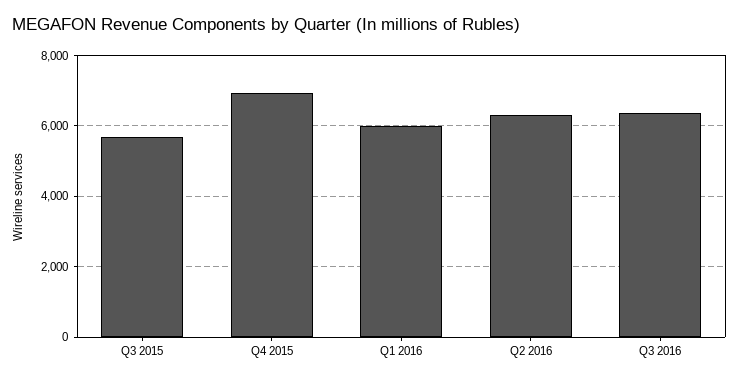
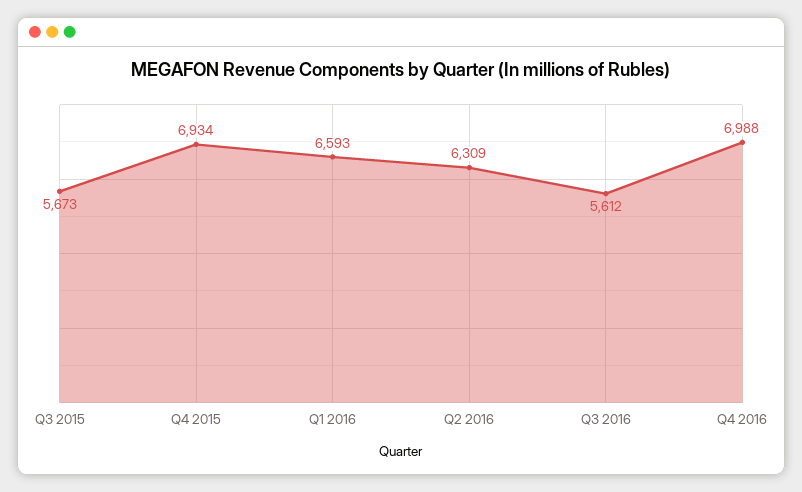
Q1 2016: 6000 -> 6593
Q3 2016: 6400 -> 5612
Q4 2016: none -> 6988

